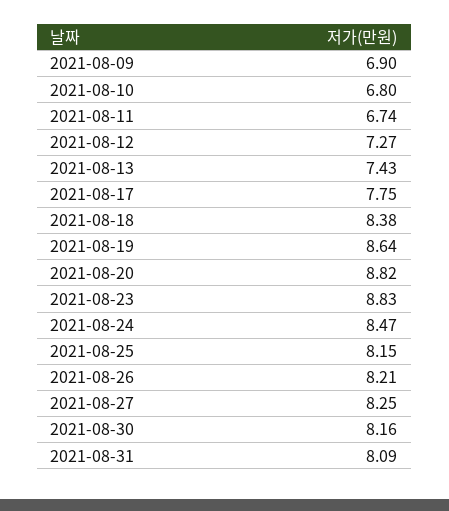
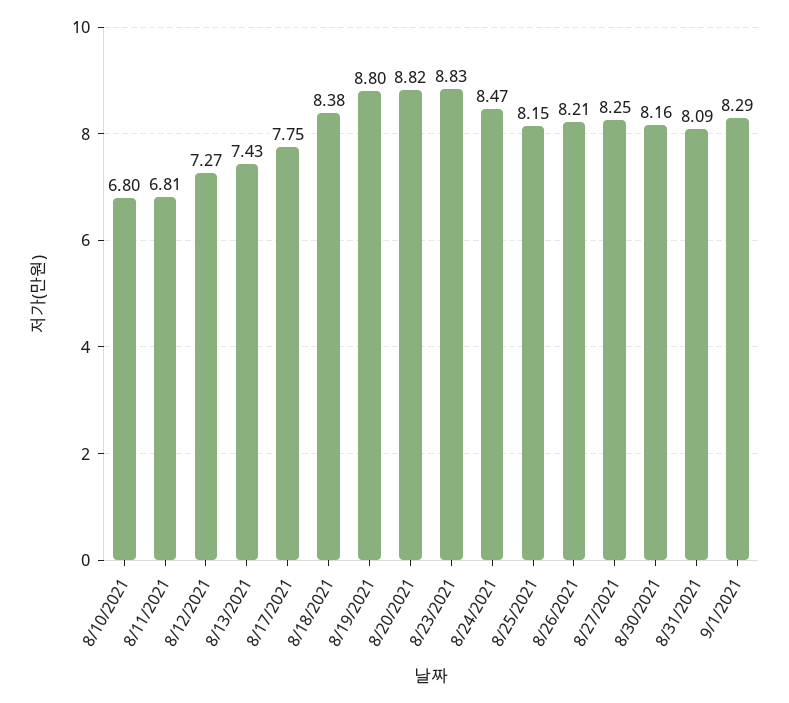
2021-08-09: 6.9 -> none
2021-08-11: 6.74 -> 6.81
2021-08-19: 8.64 -> 8.8
9/1/2021: none -> 8.29

